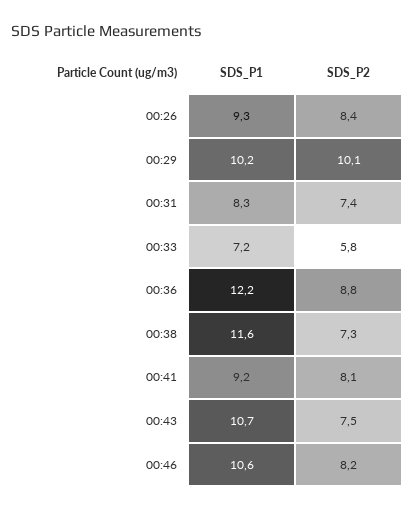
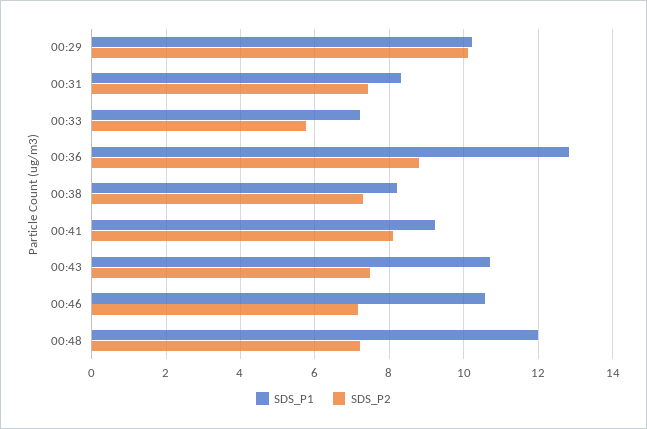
SDS_P1, 00:26: 9.3 -> none
SDS_P2, 00:26: 8.4 -> none
SDS_P1, 00:36: 12.2 -> 12.8
SDS_P1, 00:38: 11.6 -> 8.2
SDS_P2, 00:46: 8.2 -> 7.2
SDS_P1, 00:48: none -> 12
SDS_P2, 00:48: none -> 7.2

